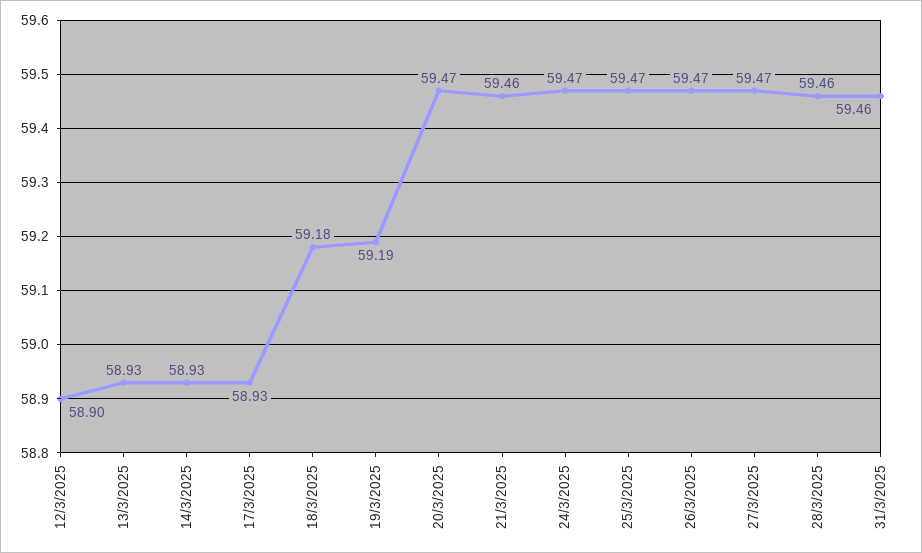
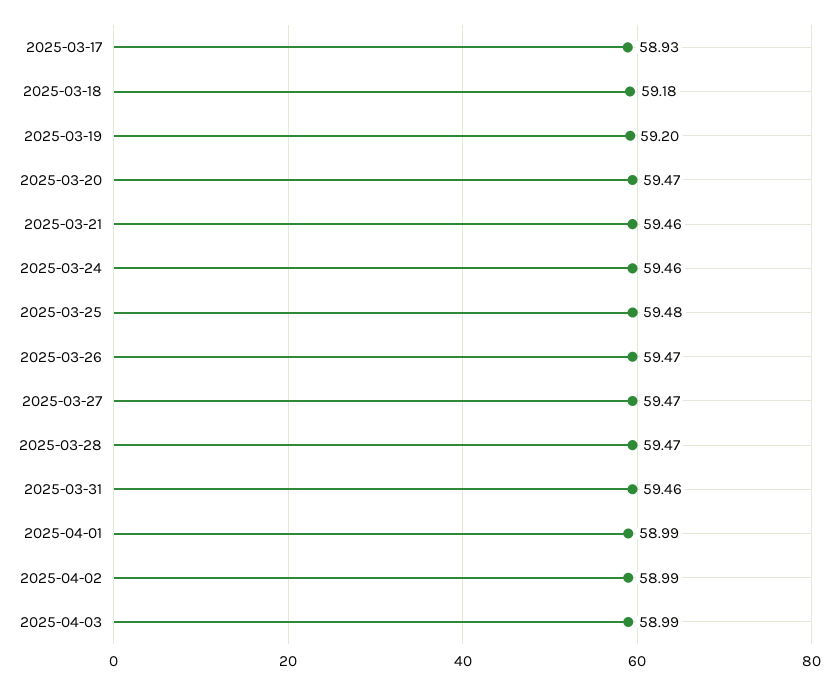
12/3/2025: 58.9 -> none
13/3/2025: 58.93 -> none
14/3/2025: 58.93 -> none
19/3/2025: 59.19 -> 59.2
24/3/2025: 59.47 -> 59.46
25/3/2025: 59.47 -> 59.48
28/3/2025: 59.46 -> 59.47
2025-04-01: none -> 58.99
2025-04-02: none -> 58.99
2025-04-03: none -> 58.99

